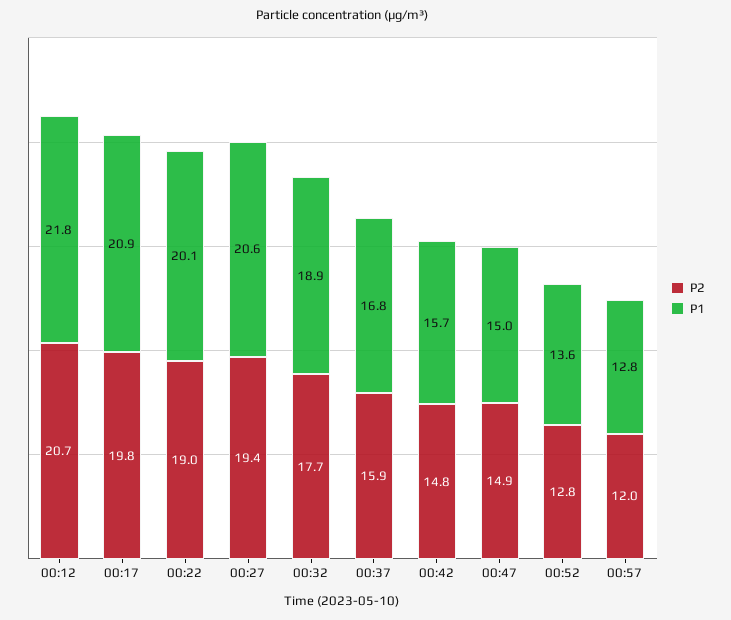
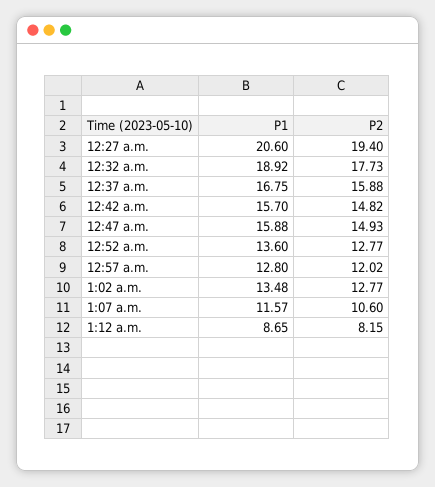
P2, 00:12: 20.7 -> none
P1, 00:12: 21.8 -> none
P2, 00:17: 19.8 -> none
P1, 00:17: 20.9 -> none
P2, 00:22: 19 -> none
P1, 00:22: 20.1 -> none
P1, 00:47: 15 -> 15.88
P1, 1:02 a.m.: none -> 13.48
P2, 1:02 a.m.: none -> 12.77
P1, 1:07 a.m.: none -> 11.57
P2, 1:07 a.m.: none -> 10.6
P1, 1:12 a.m.: none -> 8.65
P2, 1:12 a.m.: none -> 8.15

